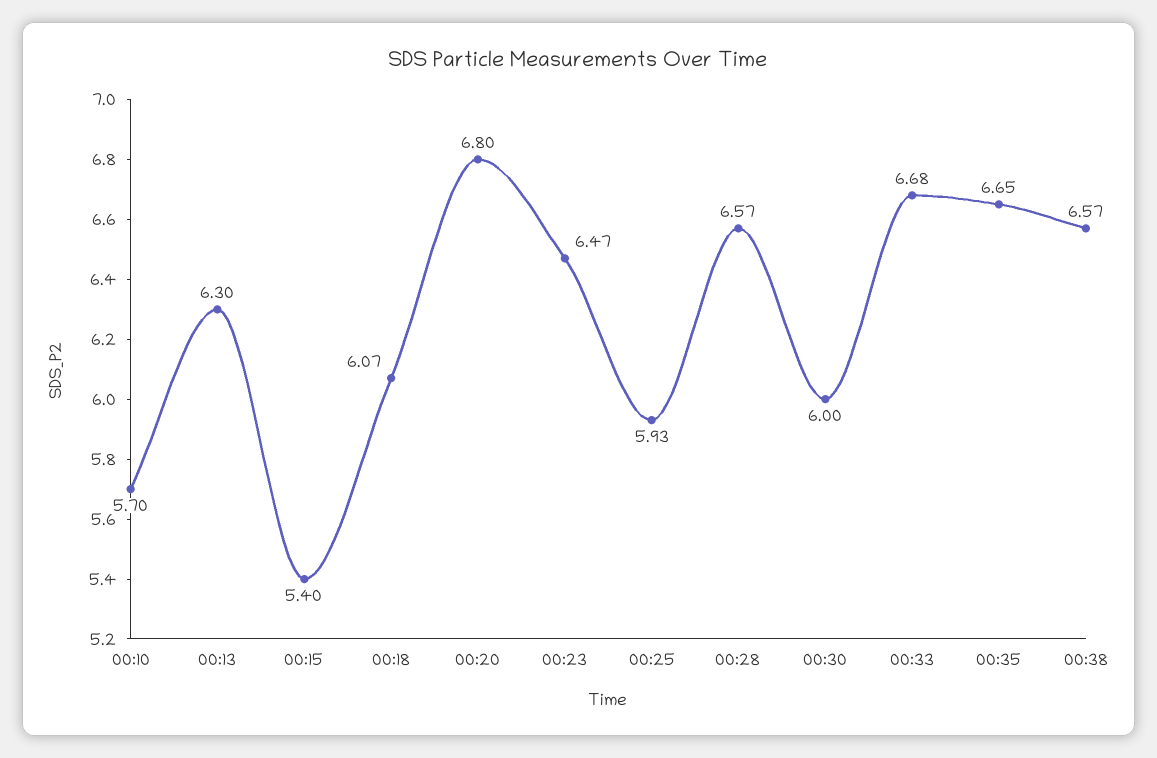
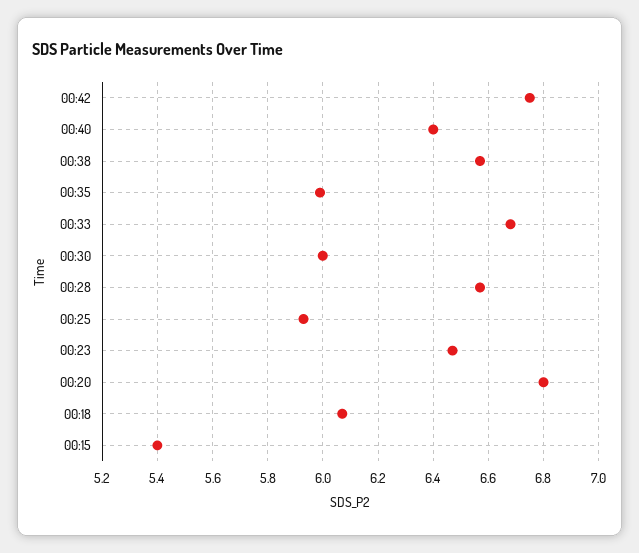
00:10: 5.7 -> none
00:13: 6.3 -> none
00:35: 6.65 -> 6
00:42: none -> 6.75
00:40: none -> 6.4

